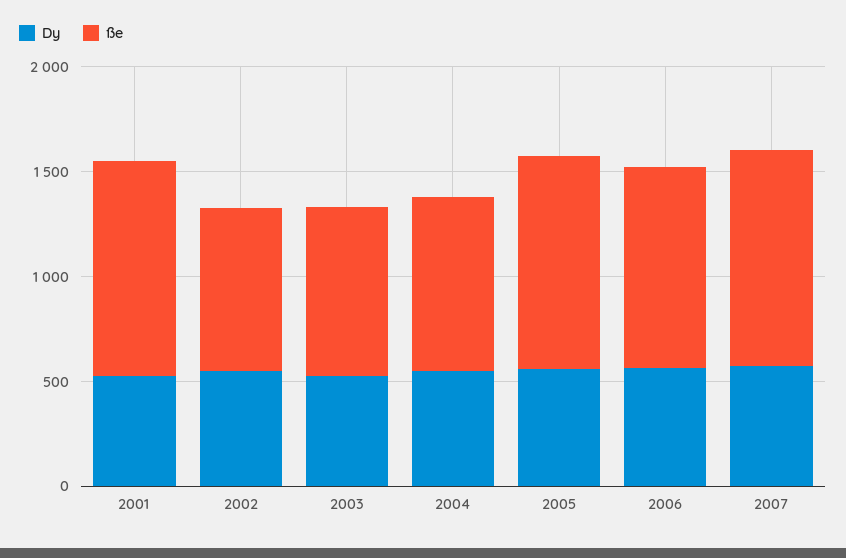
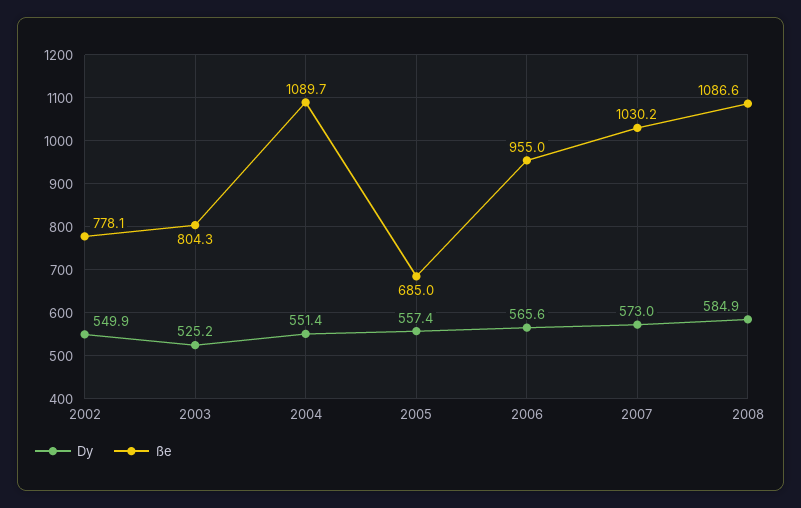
Dy, 2001: 500 -> none
ße, 2001: 1000 -> none
ße, 2004: 800 -> 1089.7
ße, 2005: 1000 -> 685
Dy, 2008: none -> 584.9
ße, 2008: none -> 1086.6

